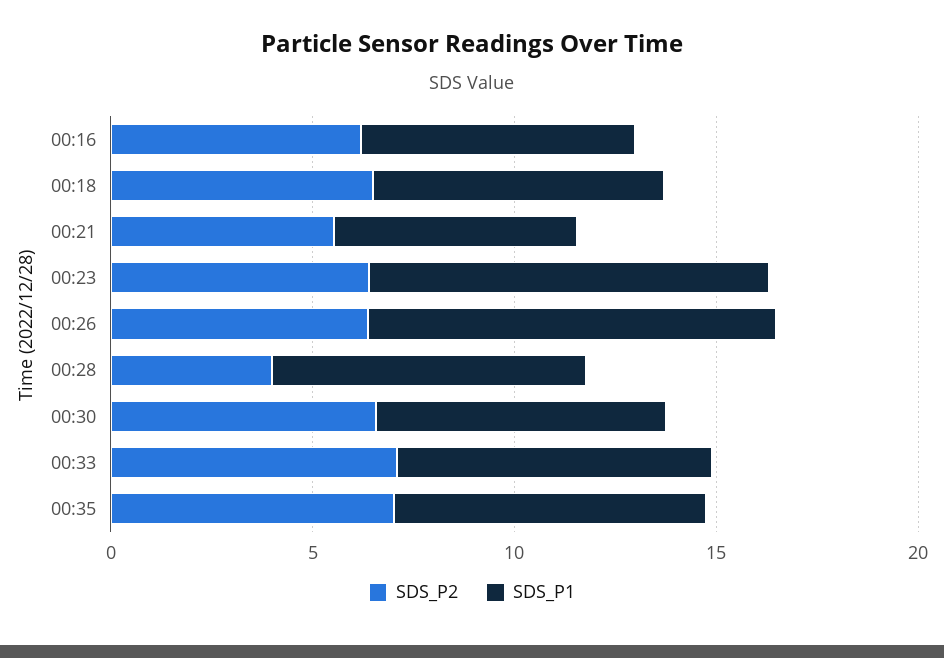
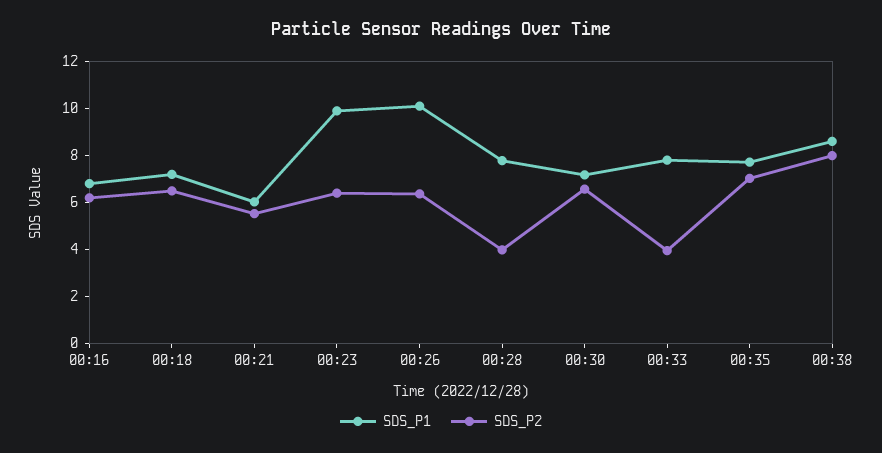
SDS_P2, 00:33: 7 -> 4
SDS_P1, 00:38: none -> 8.5
SDS_P2, 00:38: none -> 8

